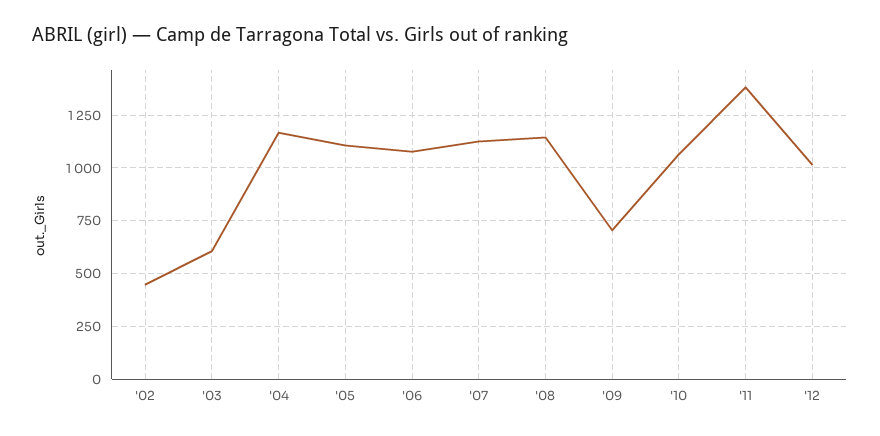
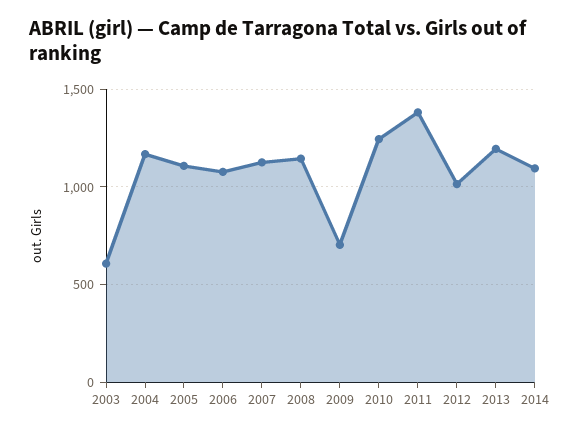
'02: 450 -> none
'10: 1050 -> 1250
2013: none -> 1200
2014: none -> 1100

